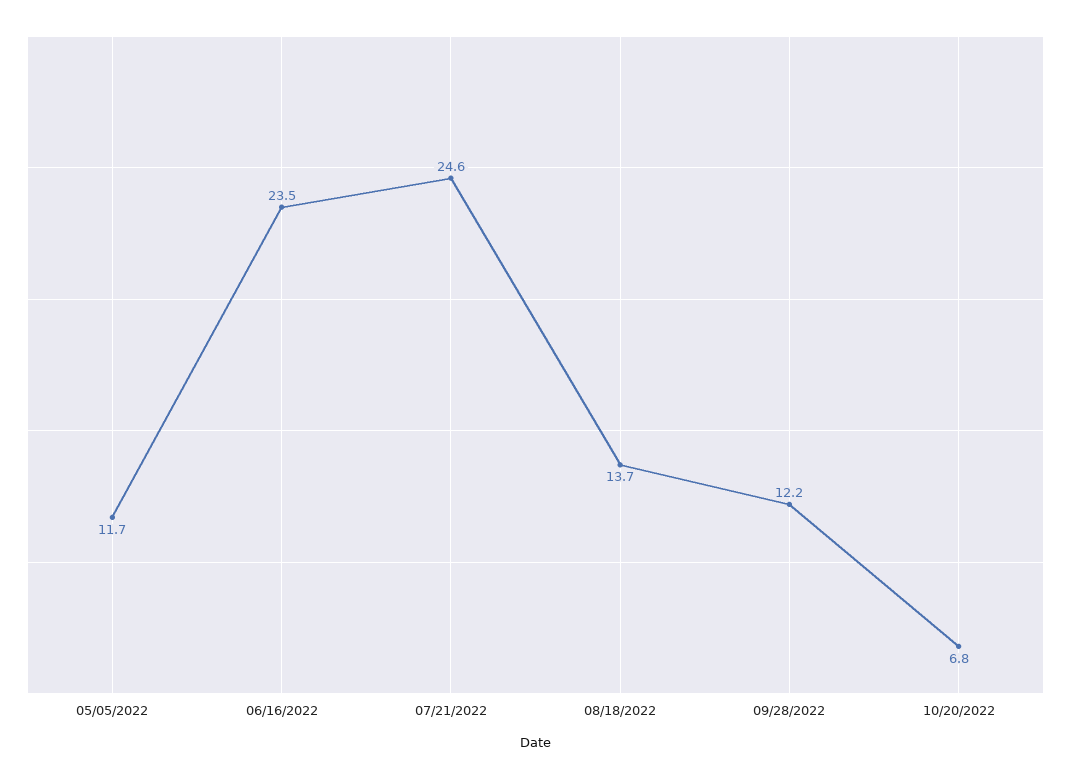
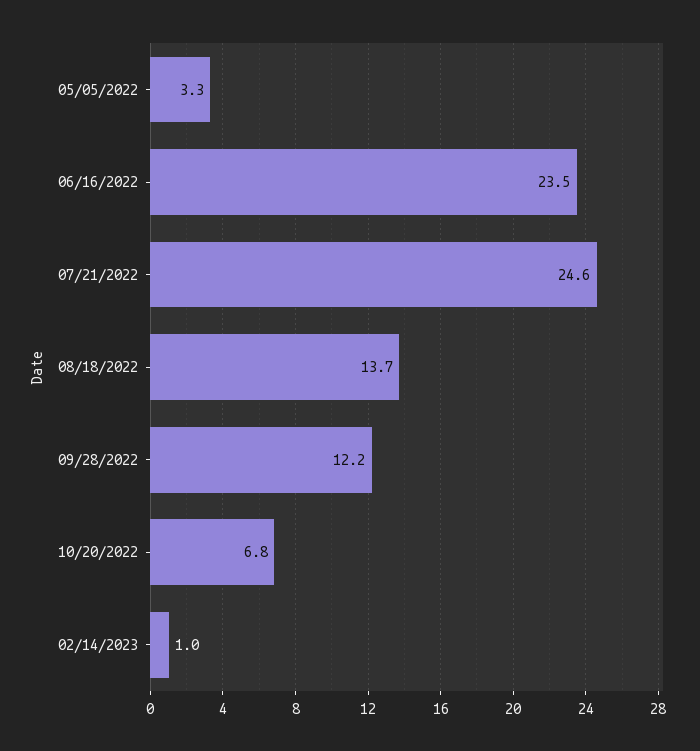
05/05/2022: 11.7 -> 3.3
02/14/2023: none -> 1

